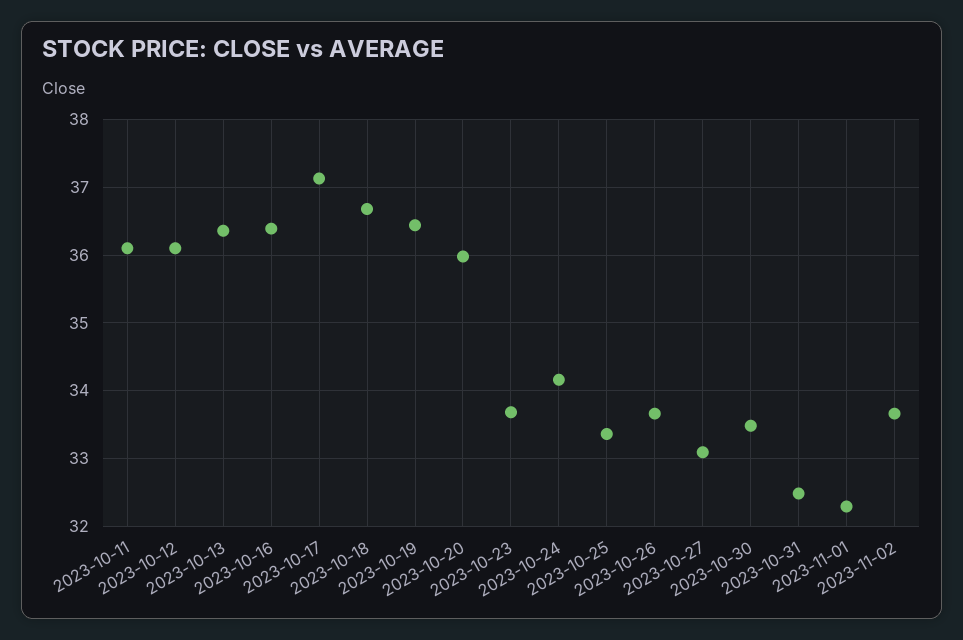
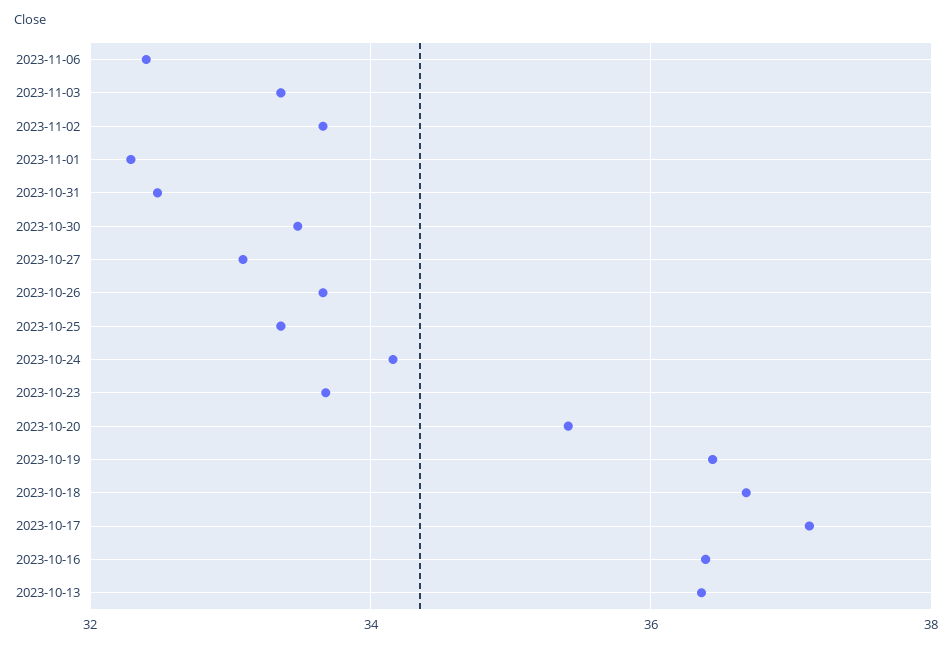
2023-10-11: 36.1 -> none
2023-10-12: 36.1 -> none
2023-10-20: 36 -> 35.4
2023-11-06: none -> 32.4
2023-11-03: none -> 33.4

